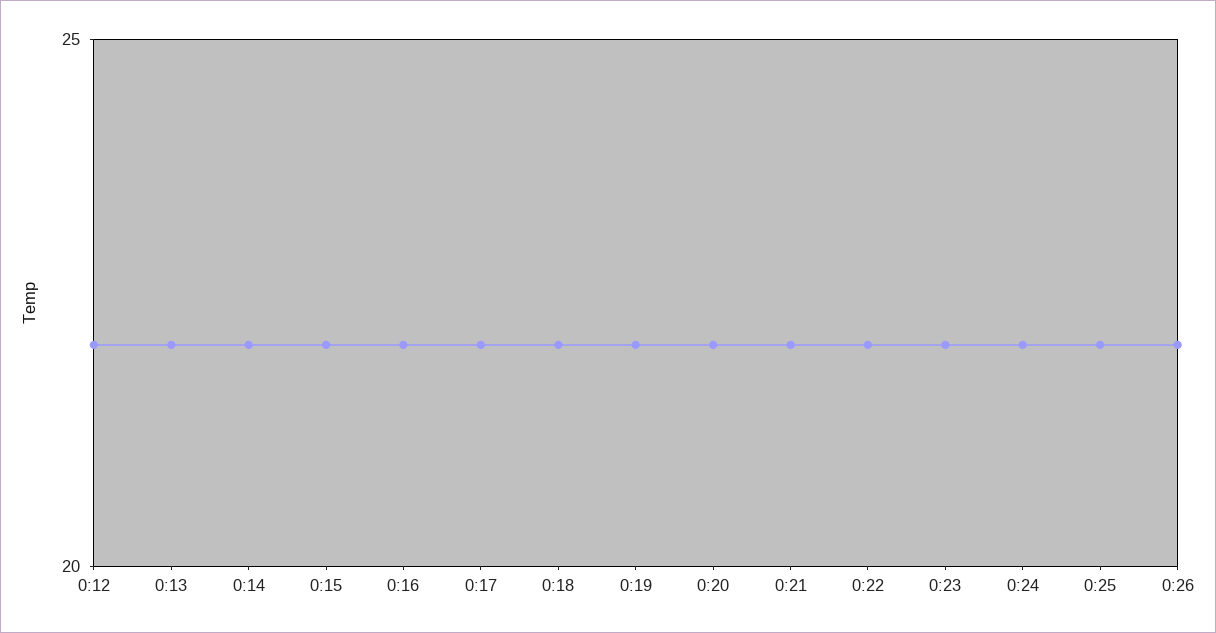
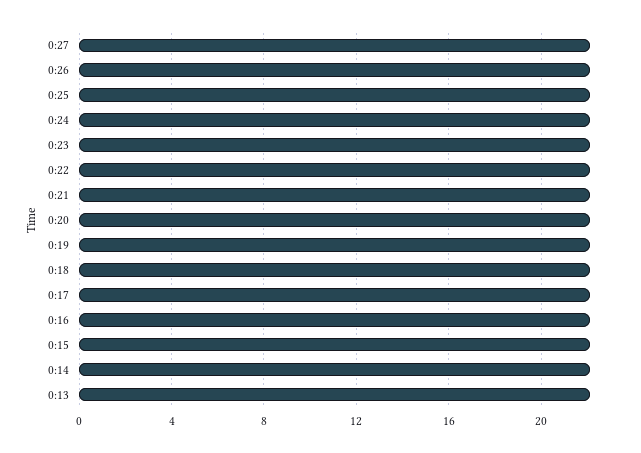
0:12: 22 -> none
0:27: none -> 22

